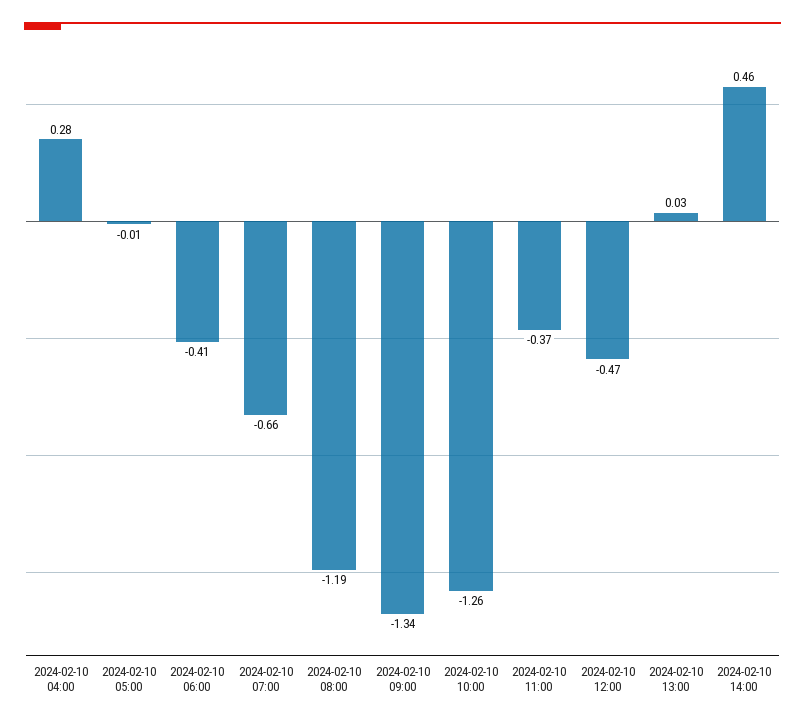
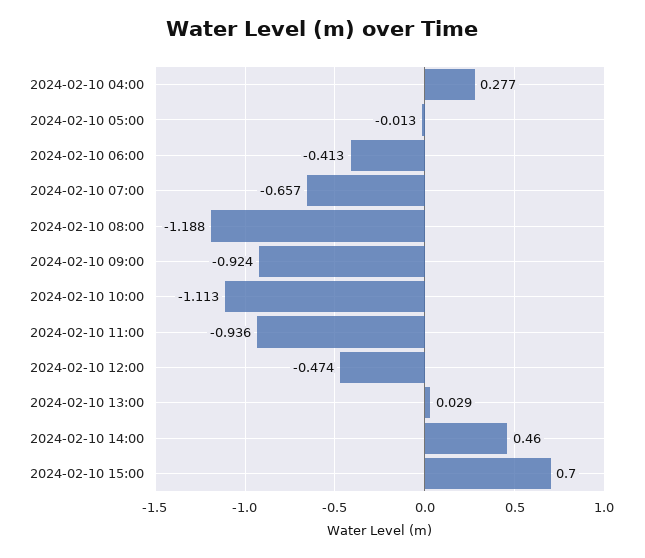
2024-02-10 09:00: -1.34 -> -0.924
2024-02-10 10:00: -1.26 -> -1.113
2024-02-10 11:00: -0.37 -> -0.936
2024-02-10 15:00: none -> 0.7

